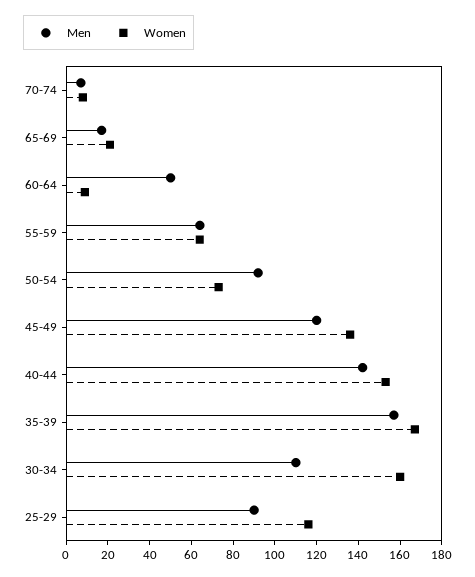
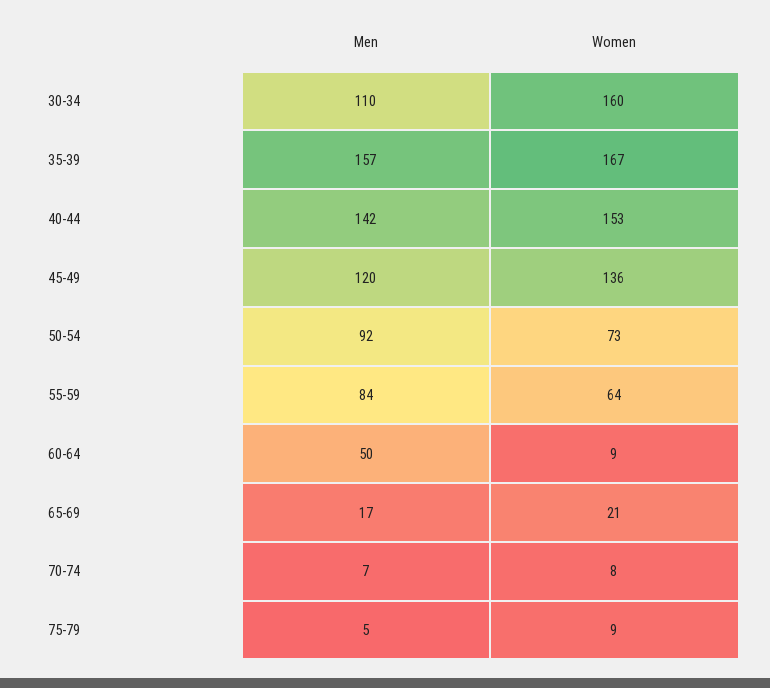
Men, 55-59: 65 -> 84
Men, 25-29: 90 -> none
Women, 25-29: 115 -> none
Men, 75-79: none -> 5
Women, 75-79: none -> 9

